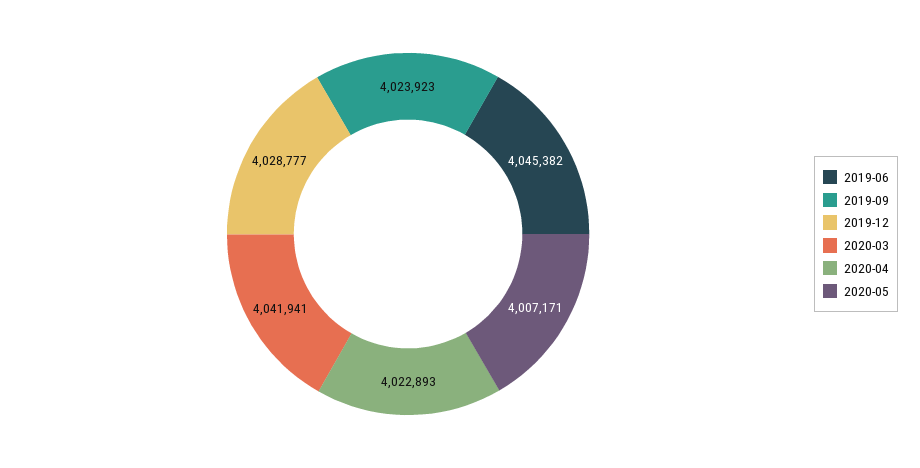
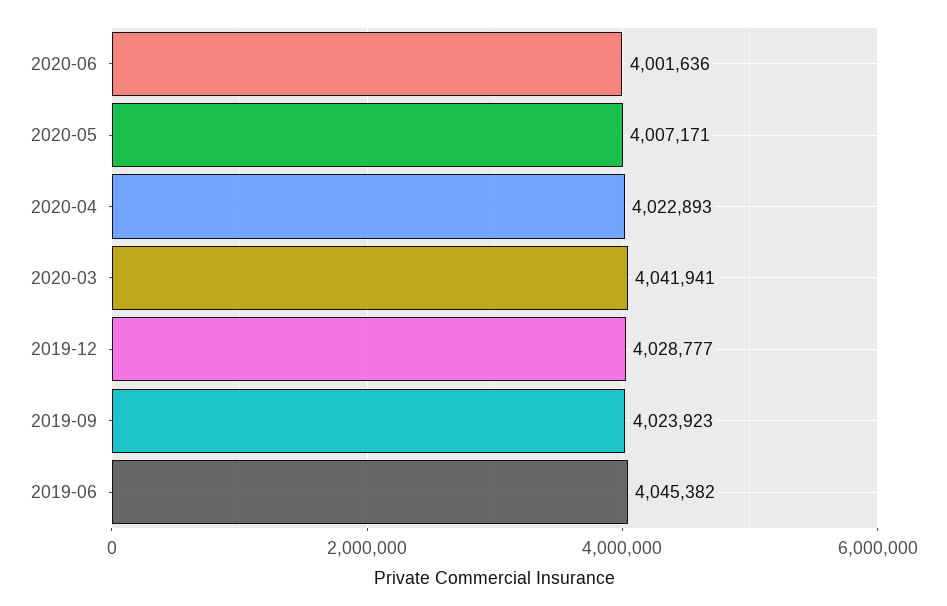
2020-06: none -> 4001636

